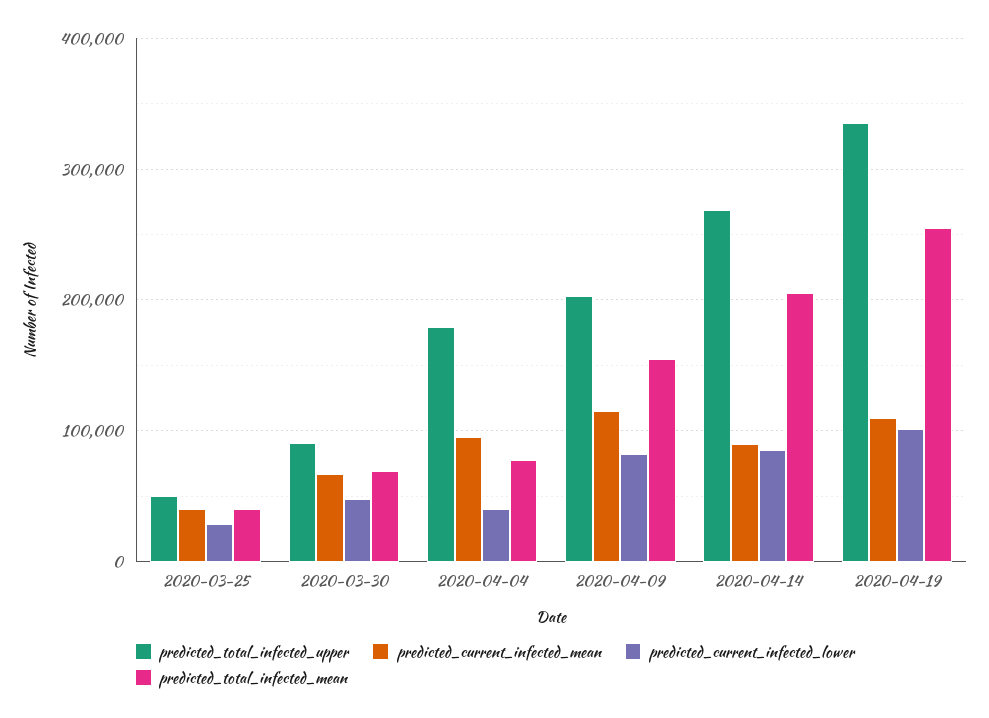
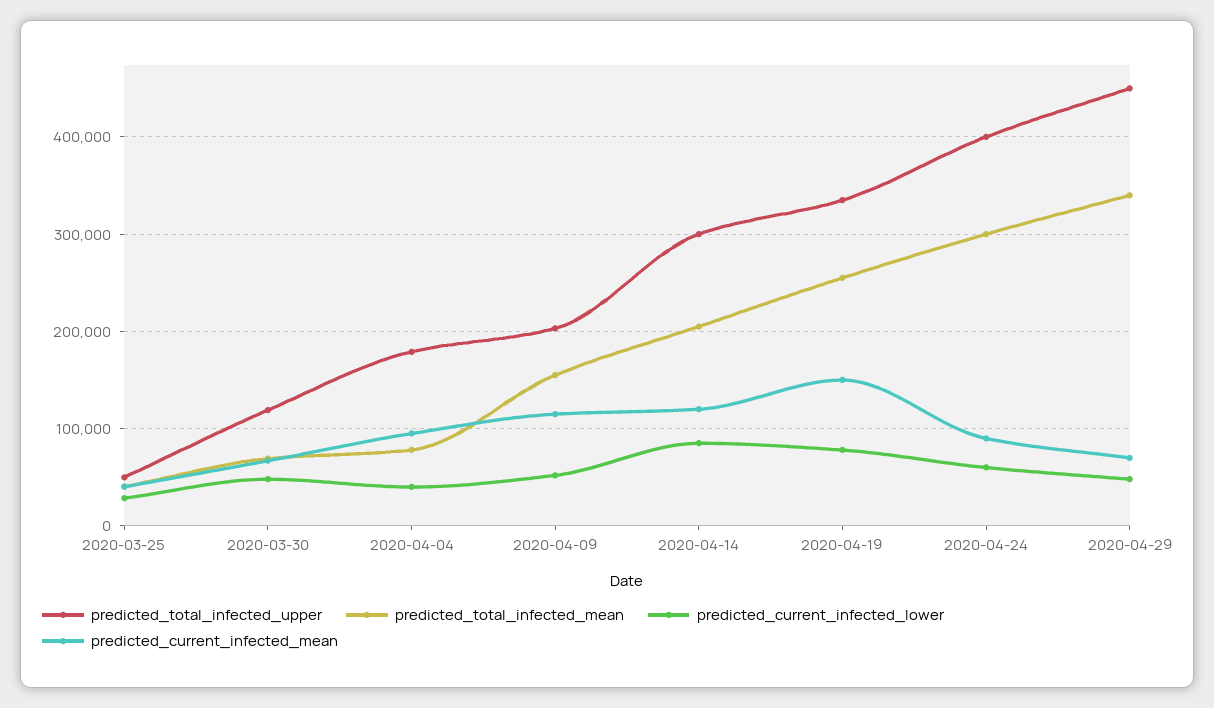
predicted_total_infected_upper, 2020-03-30: 90000 -> 120000
predicted_current_infected_lower, 2020-04-09: 80000 -> 50000
predicted_total_infected_upper, 2020-04-14: 270000 -> 300000
predicted_current_infected_mean, 2020-04-14: 90000 -> 120000
predicted_current_infected_mean, 2020-04-19: 110000 -> 150000
predicted_current_infected_lower, 2020-04-19: 100000 -> 80000
predicted_total_infected_upper, 2020-04-24: none -> 400000
predicted_total_infected_mean, 2020-04-24: none -> 300000
predicted_current_infected_lower, 2020-04-24: none -> 60000
predicted_current_infected_mean, 2020-04-24: none -> 90000
predicted_total_infected_upper, 2020-04-29: none -> 450000
predicted_total_infected_mean, 2020-04-29: none -> 340000
predicted_current_infected_lower, 2020-04-29: none -> 50000
predicted_current_infected_mean, 2020-04-29: none -> 70000

